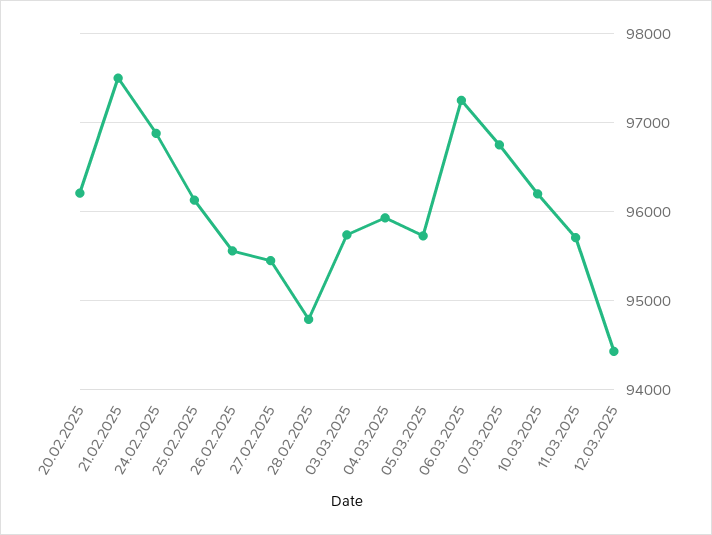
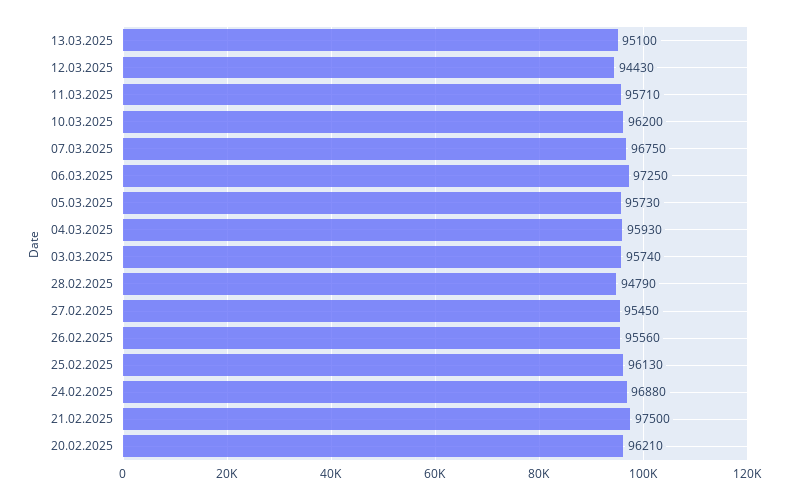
13.03.2025: none -> 95100

